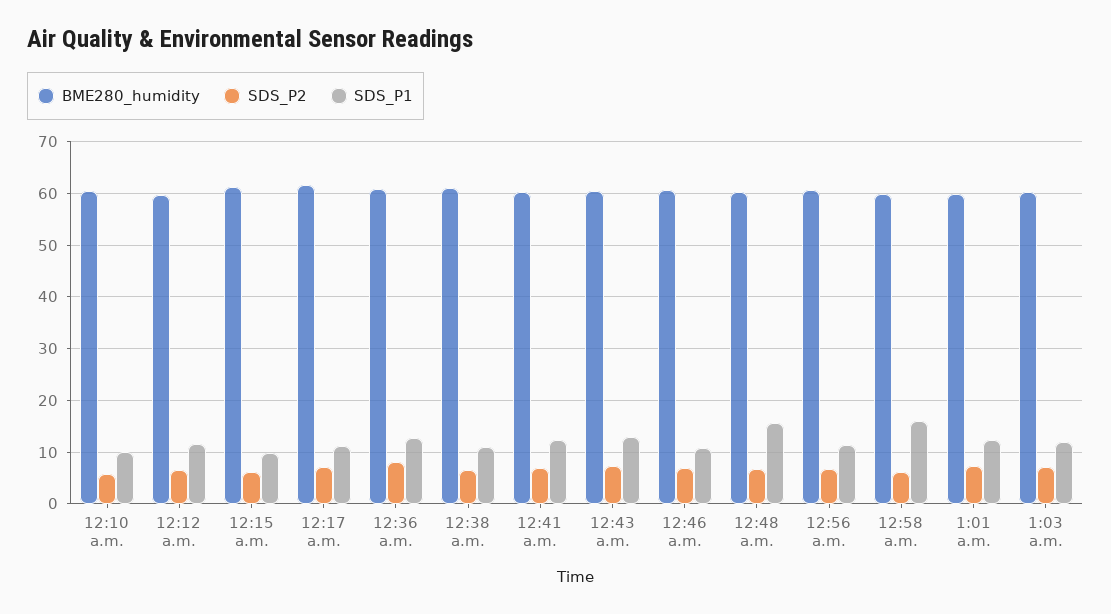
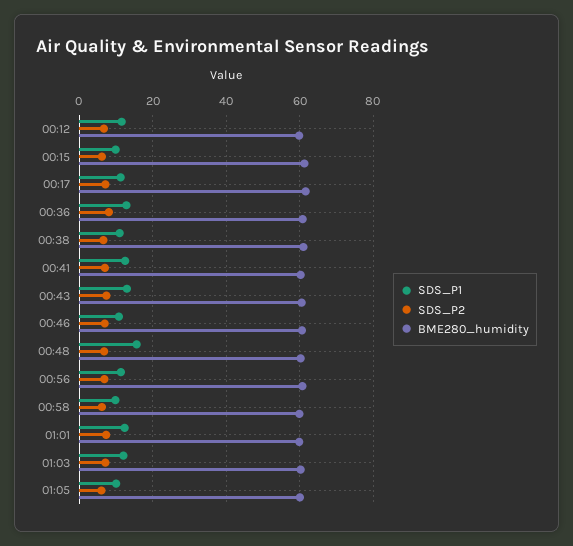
BME280_humidity, 12:10 a.m.: 60 -> none
SDS_P2, 12:10 a.m.: 6 -> none
SDS_P1, 12:10 a.m.: 10 -> none
SDS_P1, 12:58 a.m.: 16 -> 10
SDS_P1, 01:05: none -> 10
SDS_P2, 01:05: none -> 6
BME280_humidity, 01:05: none -> 60

